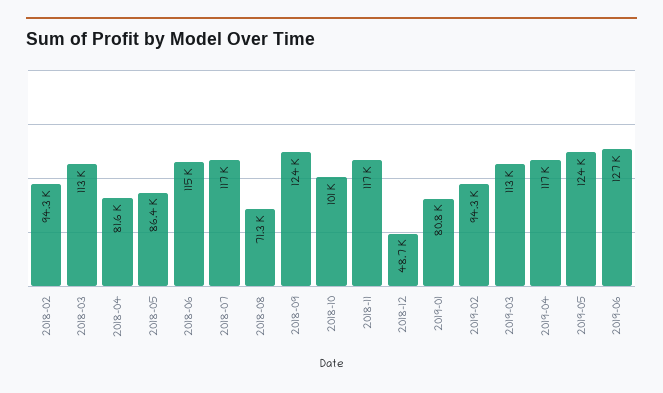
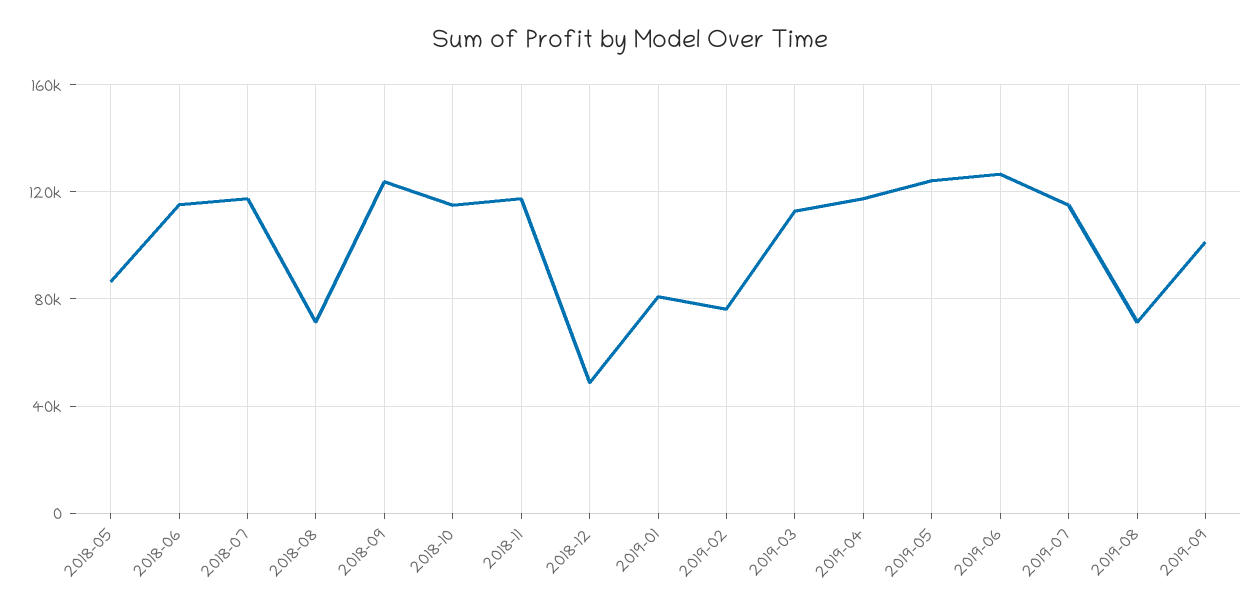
2018-02: 94300 -> none
2018-03: 113000 -> none
2018-04: 81600 -> none
2018-10: 101000 -> 115000
2019-02: 94300 -> 75000
2019-07: none -> 115000
2019-08: none -> 70000
2019-09: none -> 100000

